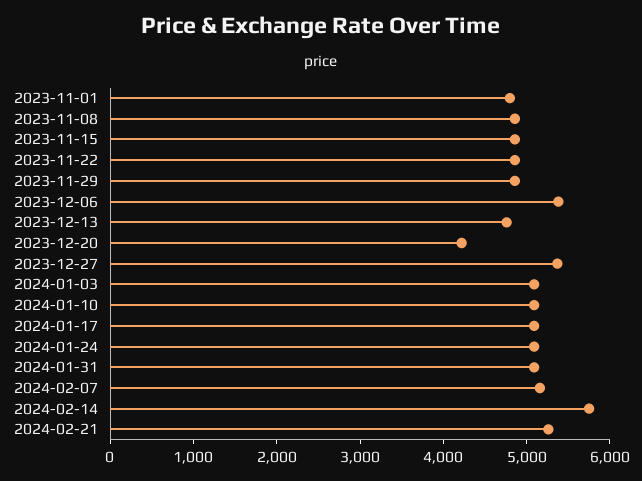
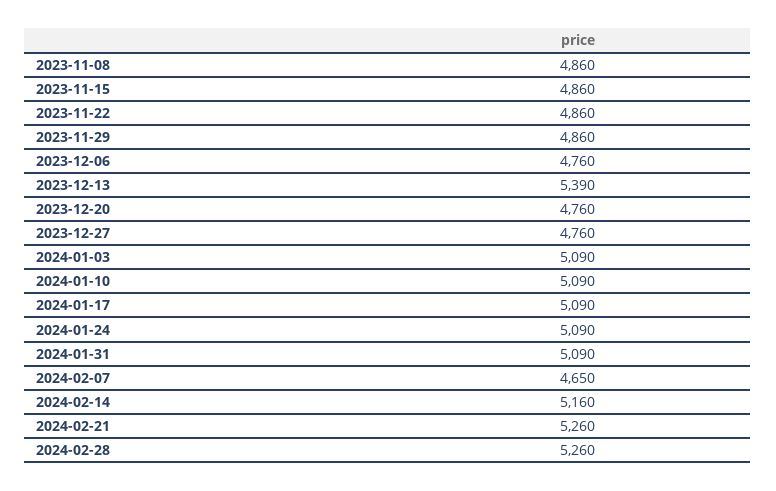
2023-11-01: 4800 -> none
2023-12-06: 5400 -> 4760
2023-12-13: 4800 -> 5390
2023-12-20: 4200 -> 4760
2023-12-27: 5400 -> 4760
2024-02-07: 5200 -> 4650
2024-02-14: 5800 -> 5160
2024-02-28: none -> 5260

